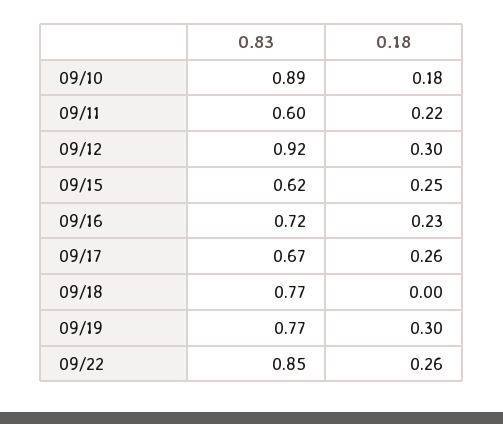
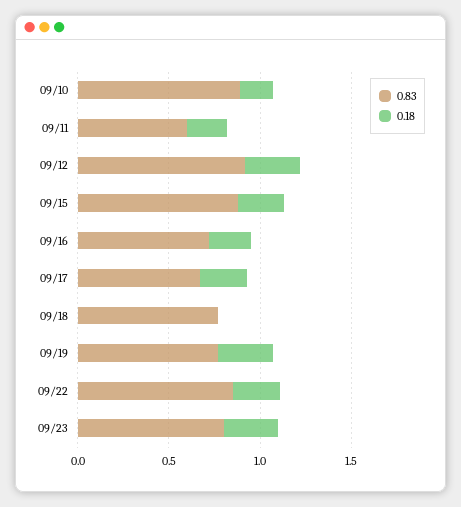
0.83, 09/15: 0.62 -> 0.9
0.83, 09/23: none -> 0.8
0.18, 09/23: none -> 0.3

